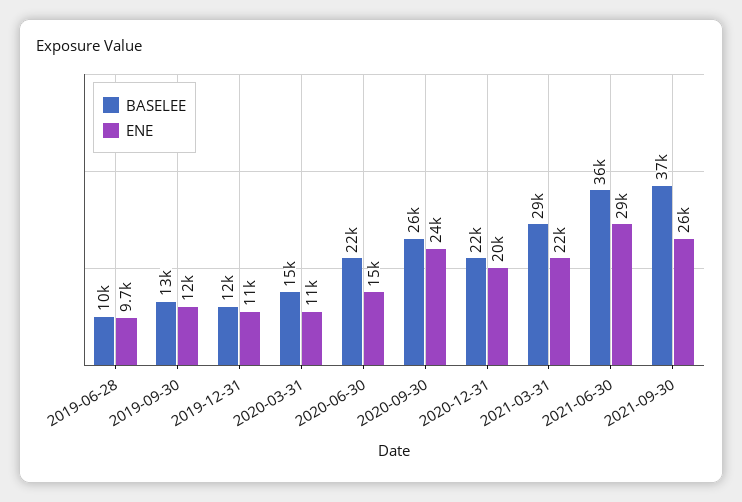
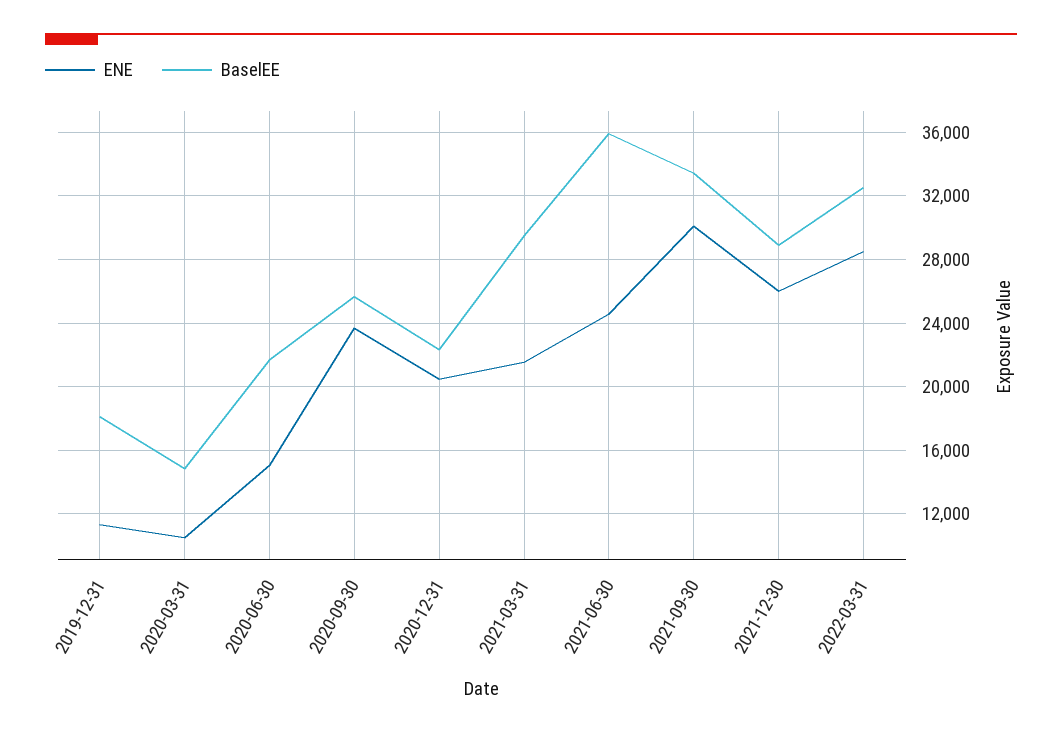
BASELEE, 2019-06-28: 10000 -> none
ENE, 2019-06-28: 9700 -> none
BASELEE, 2019-09-30: 13000 -> none
ENE, 2019-09-30: 12000 -> none
BASELEE, 2019-12-31: 12000 -> 18000
ENE, 2021-06-30: 29000 -> 24500
BASELEE, 2021-09-30: 37000 -> 33500
ENE, 2021-09-30: 26000 -> 30000
ENE, 2021-12-30: none -> 26000
BASELEE, 2021-12-30: none -> 29000
ENE, 2022-03-31: none -> 28500
BASELEE, 2022-03-31: none -> 32500

